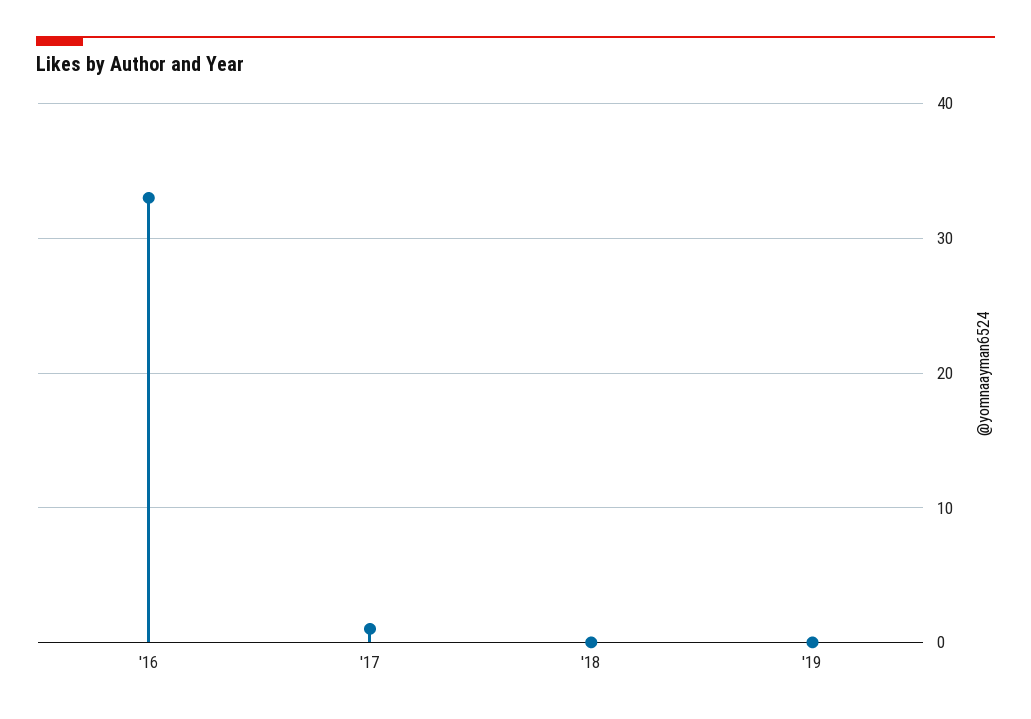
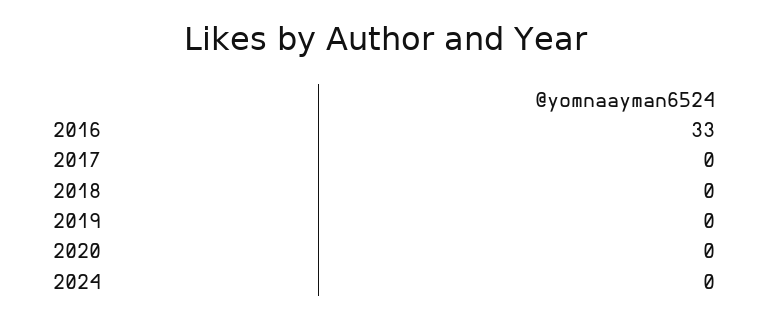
'17: 1 -> 0
2020: none -> 0
2024: none -> 0

